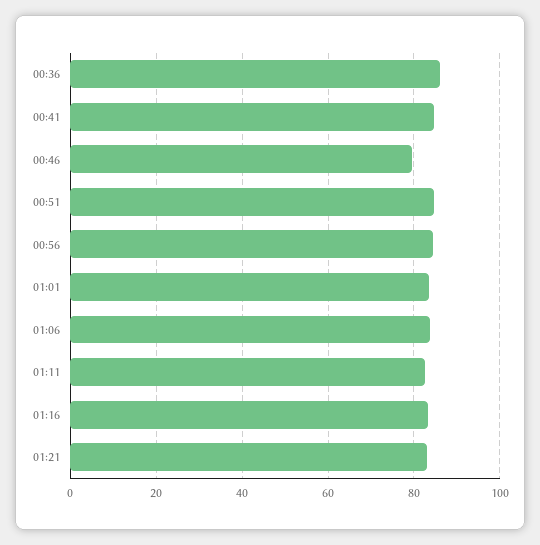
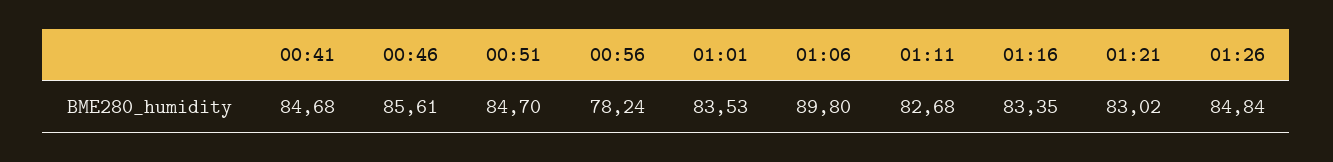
00:36: 86 -> none
00:46: 80 -> 85.61
00:56: 84 -> 78.24
01:06: 84 -> 89.8
01:26: none -> 84.84

